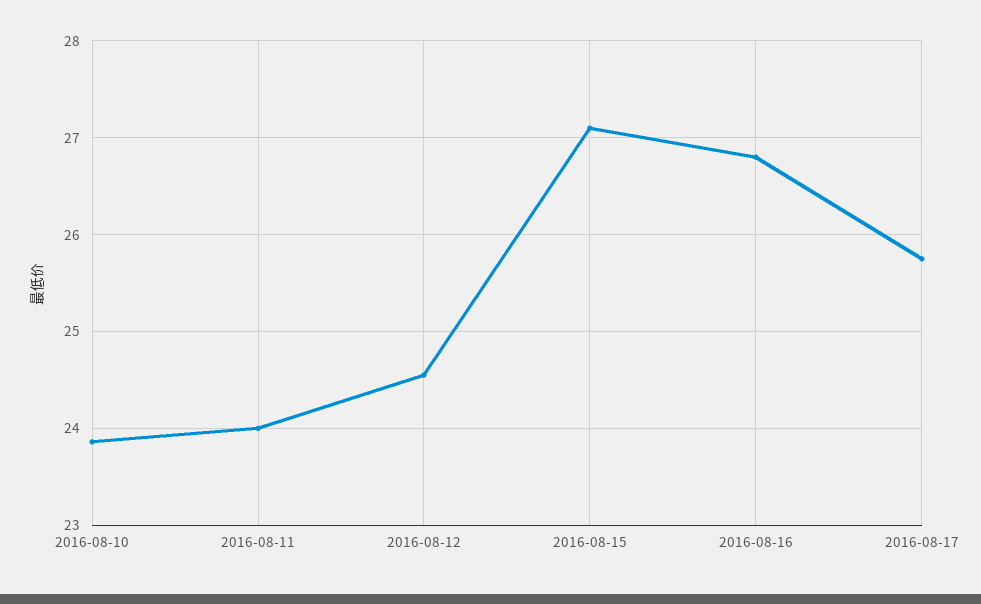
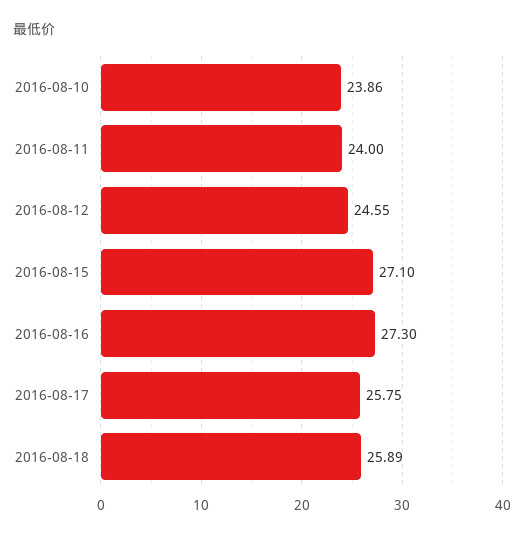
2016-08-16: 26.8 -> 27.3
2016-08-18: none -> 25.89

